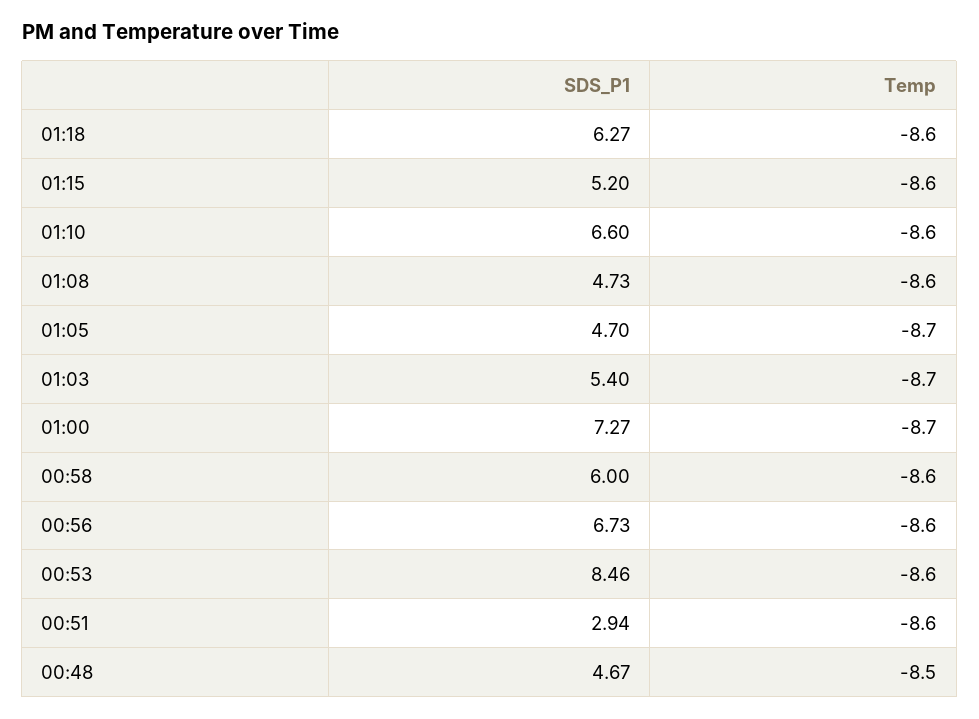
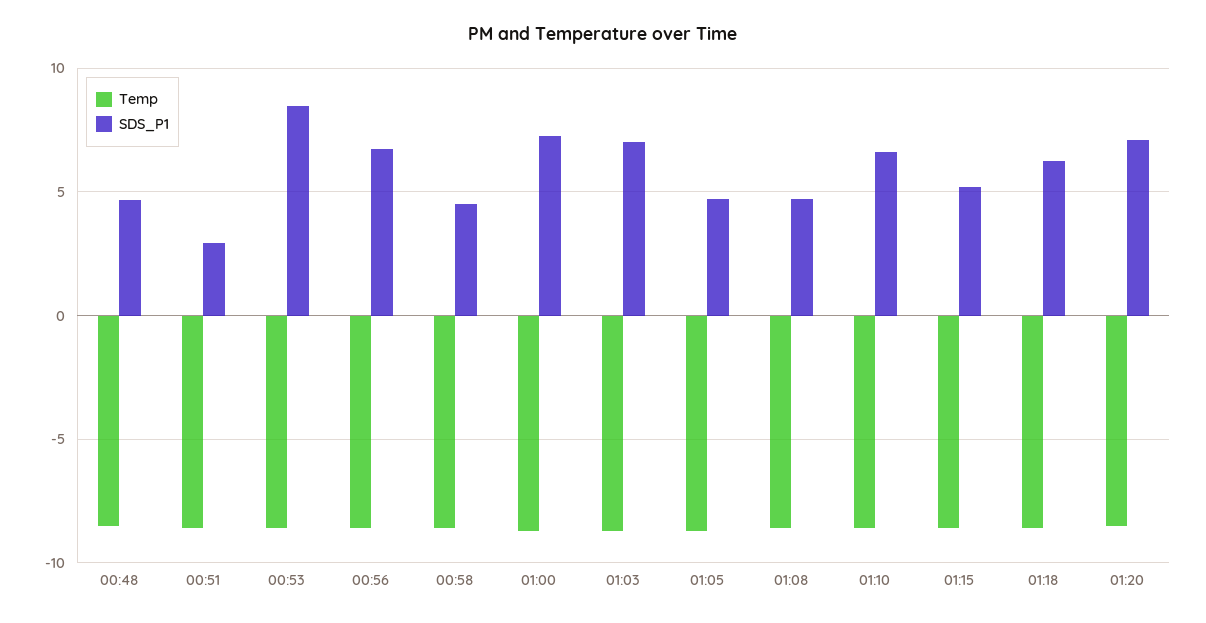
SDS_P1, 01:03: 5.4 -> 7
SDS_P1, 00:58: 6 -> 4.5
Temp, 01:20: none -> -8.5
SDS_P1, 01:20: none -> 7

